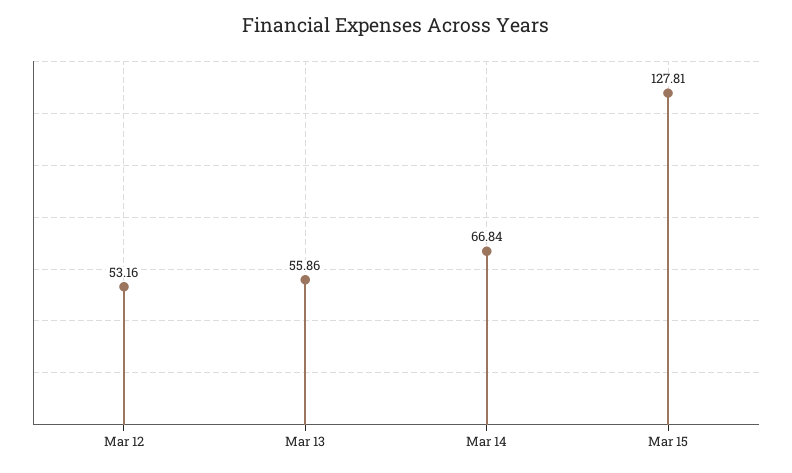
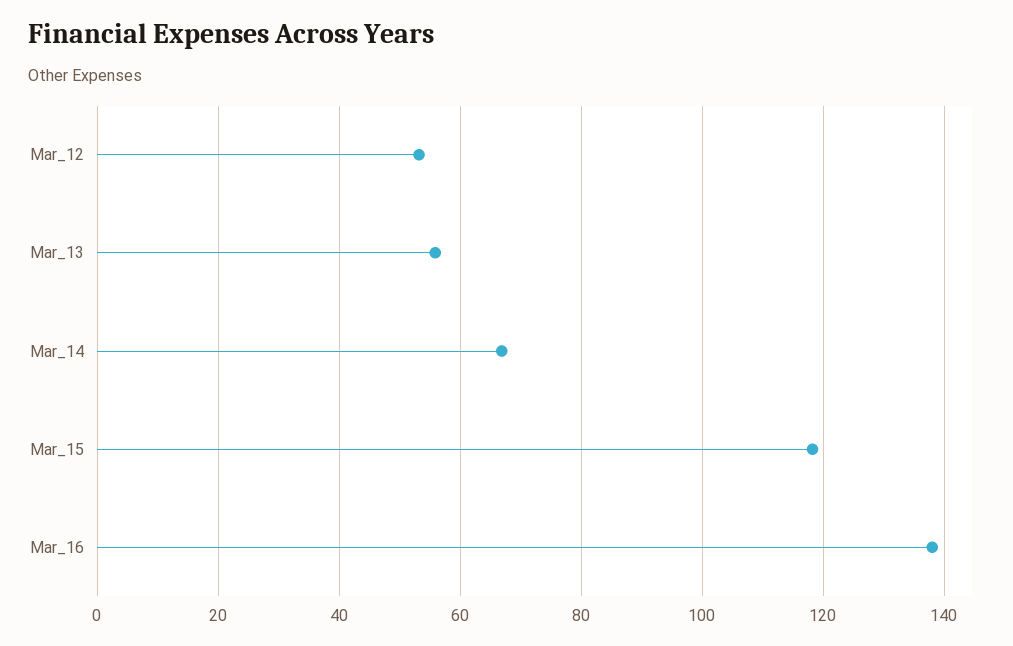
Mar 15: 127.81 -> 118
Mar_16: none -> 138

